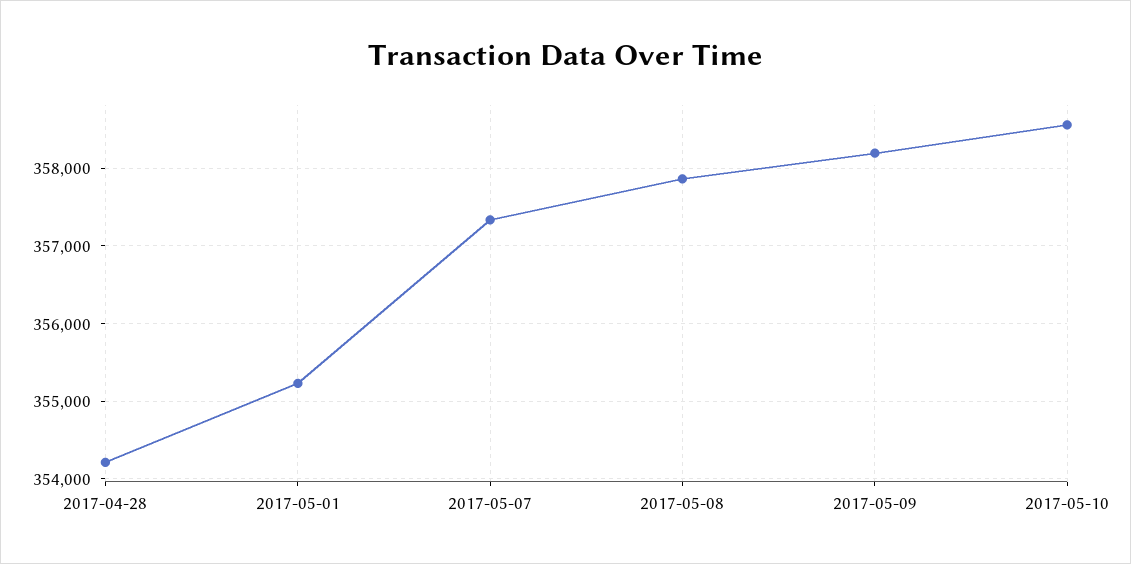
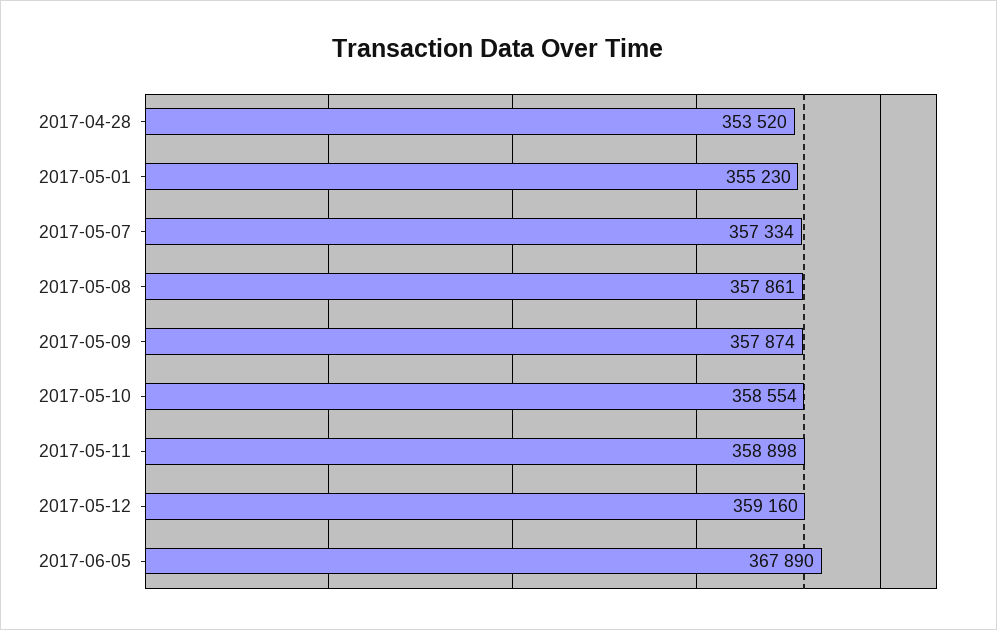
2017-04-28: 354200 -> 353520
2017-05-09: 358200 -> 357874
2017-05-11: none -> 358898
2017-05-12: none -> 359160
2017-06-05: none -> 367890

